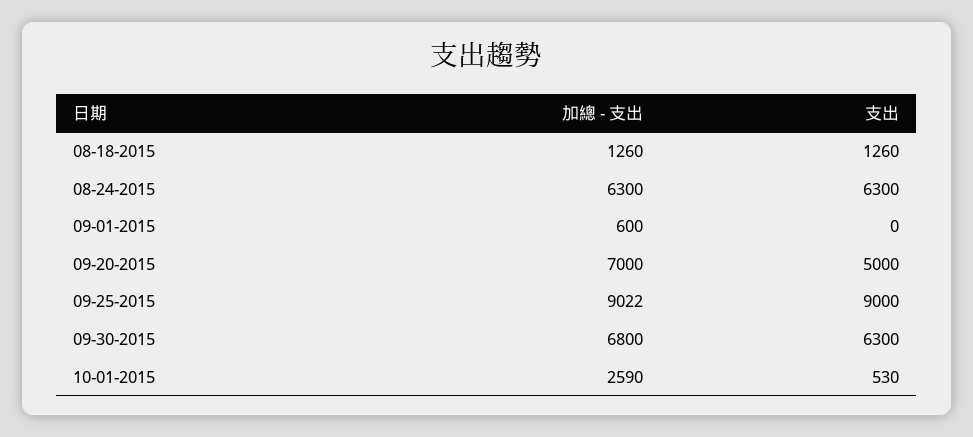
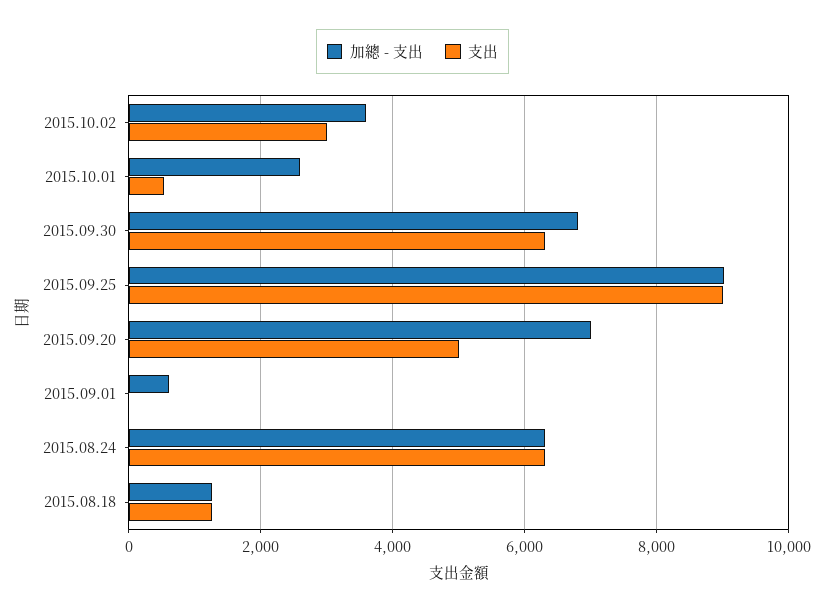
加總 - 支出, 2015.10.02: none -> 3600
支出, 2015.10.02: none -> 3000

